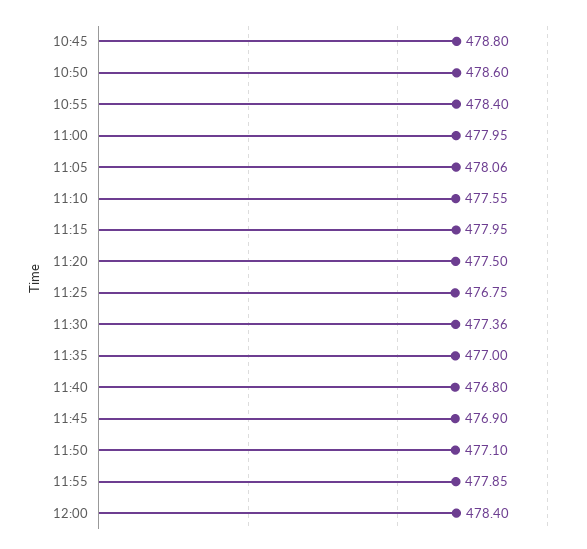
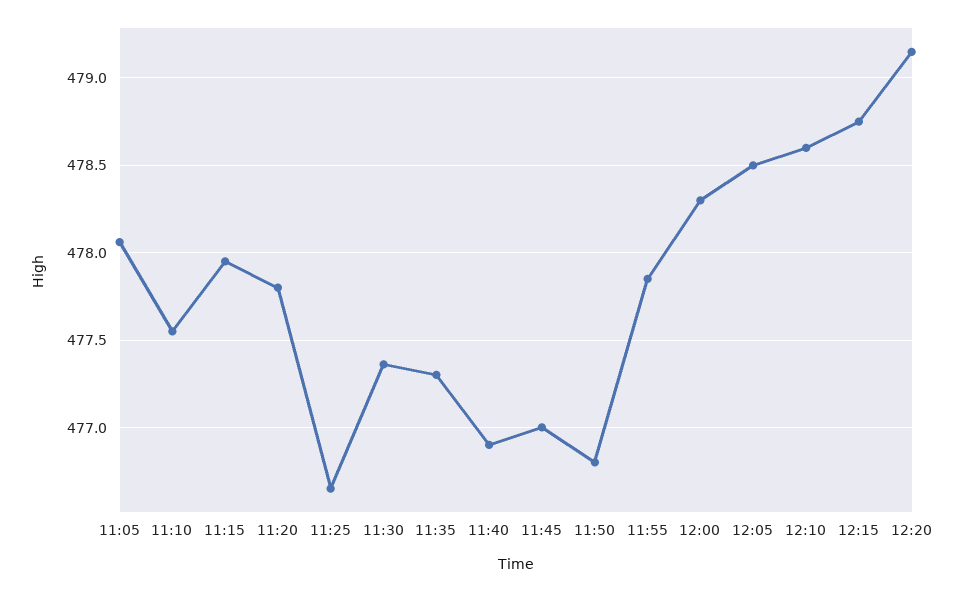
10:45: 478.8 -> none
10:50: 478.6 -> none
10:55: 478.4 -> none
11:00: 477.95 -> none
11:20: 477.5 -> 477.8
11:25: 476.75 -> 476.65
11:35: 477 -> 477.3
11:40: 476.8 -> 476.9
11:45: 476.9 -> 477
11:50: 477.1 -> 476.8
12:00: 478.4 -> 478.3
12:05: none -> 478.5
12:10: none -> 478.6
12:15: none -> 478.75
12:20: none -> 479.15

